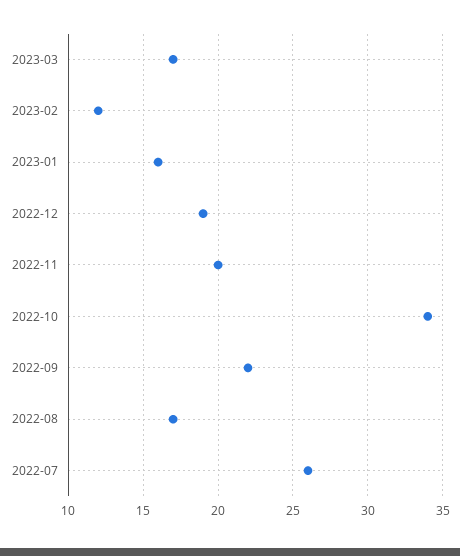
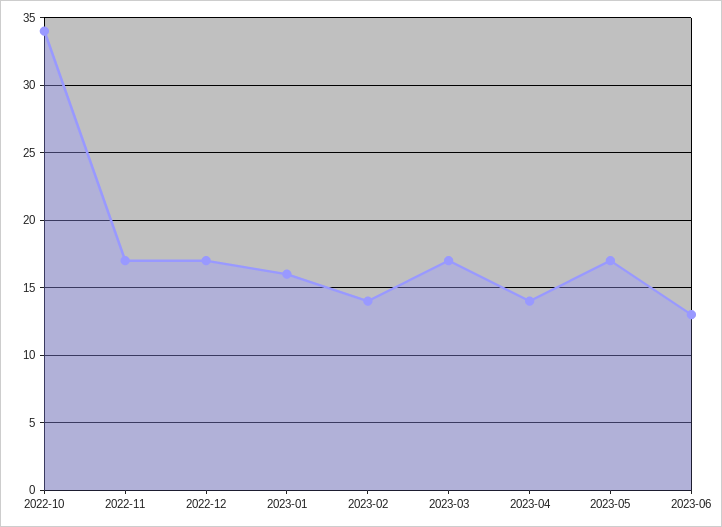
2023-02: 12 -> 14
2022-12: 19 -> 17
2022-11: 20 -> 17
2022-09: 22 -> none
2022-08: 17 -> none
2022-07: 26 -> none
2023-04: none -> 14
2023-05: none -> 17
2023-06: none -> 13

